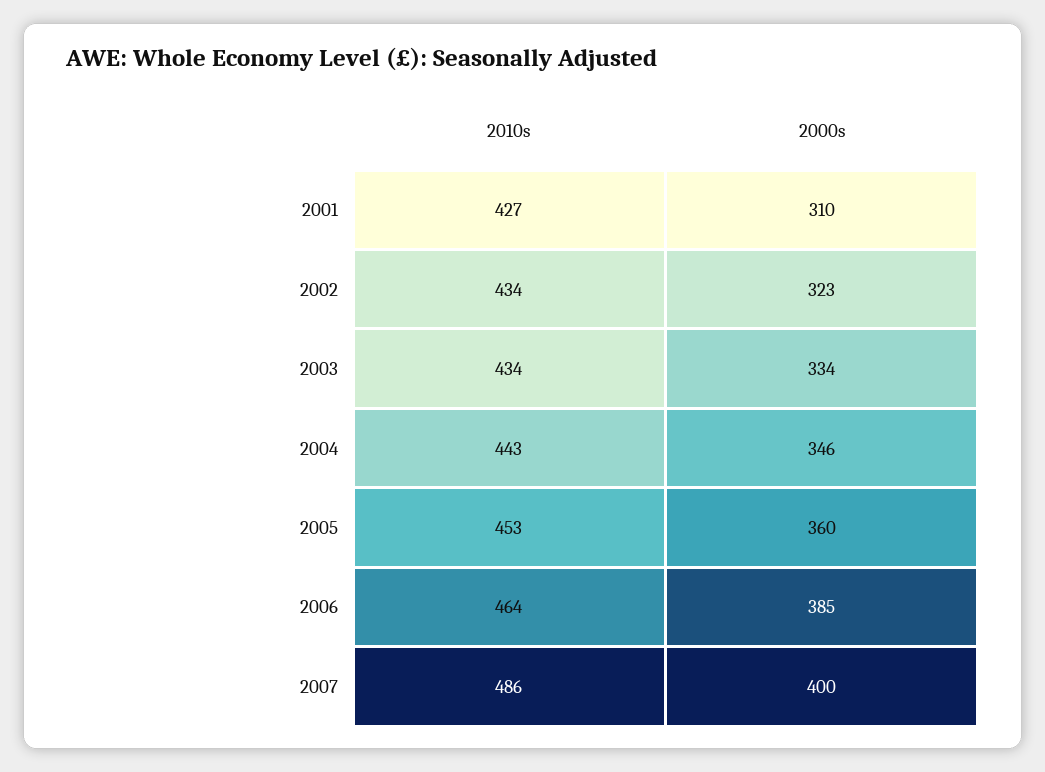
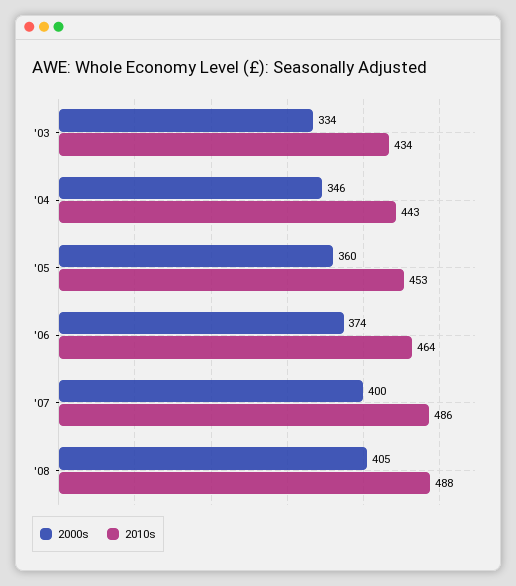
2010s, 2001: 427 -> none
2000s, 2001: 310 -> none
2010s, 2002: 434 -> none
2000s, 2002: 323 -> none
2000s, 2006: 385 -> 374
2000s, '08: none -> 405
2010s, '08: none -> 488

